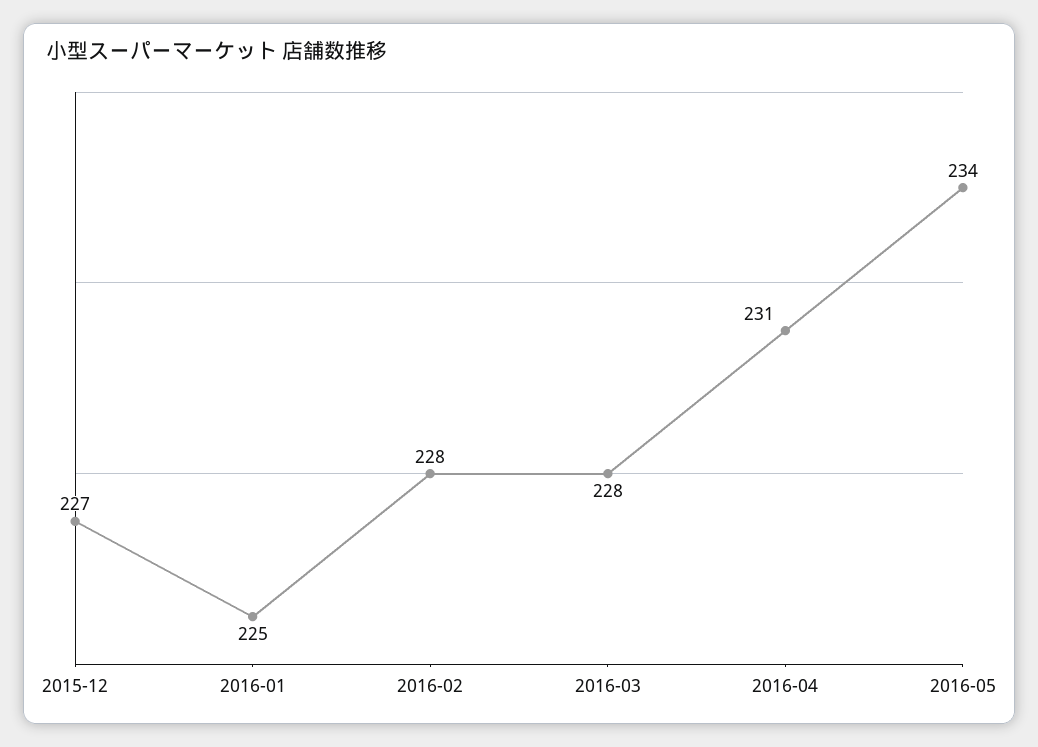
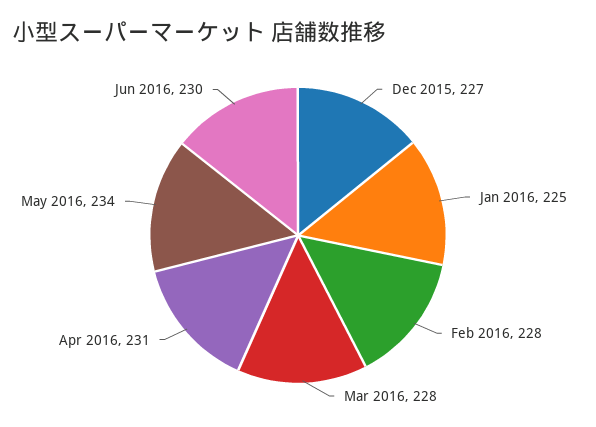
Jun 2016: none -> 230

